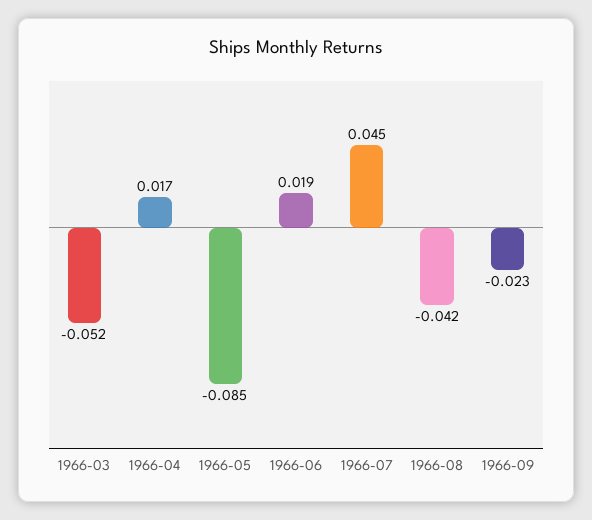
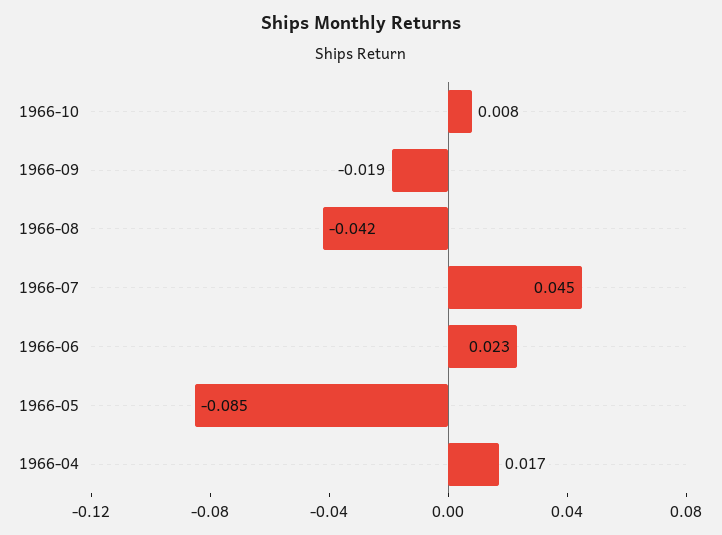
1966-03: -0.052 -> none
1966-06: 0.019 -> 0.023
1966-09: -0.023 -> -0.019
1966-10: none -> 0.008

